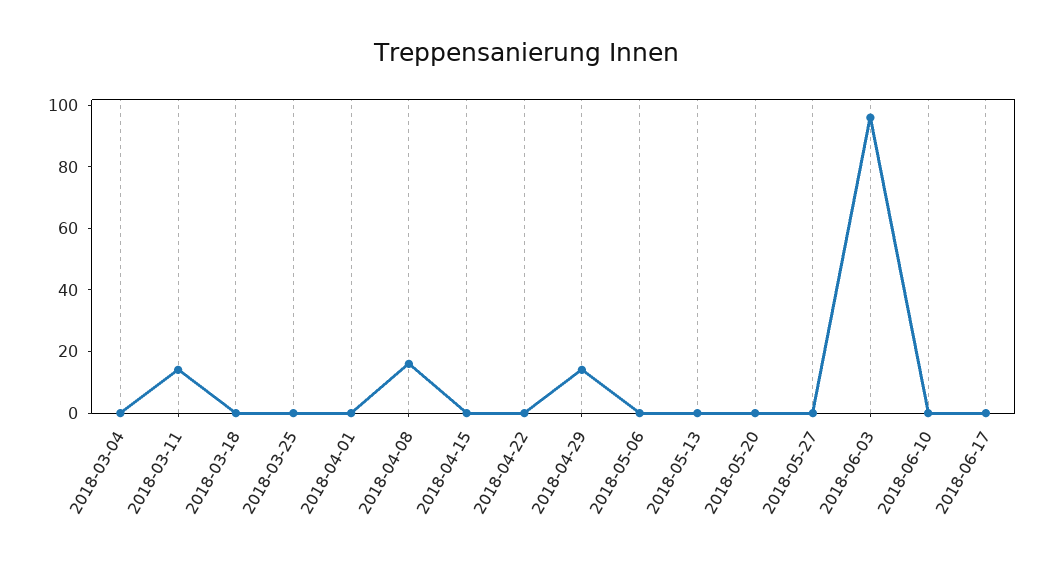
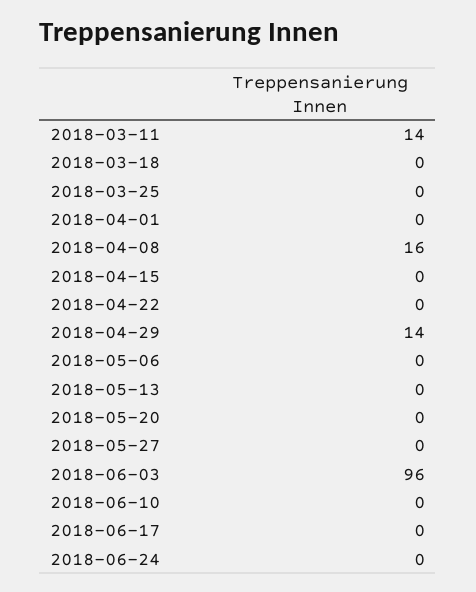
2018-03-04: 0 -> none
2018-06-24: none -> 0

